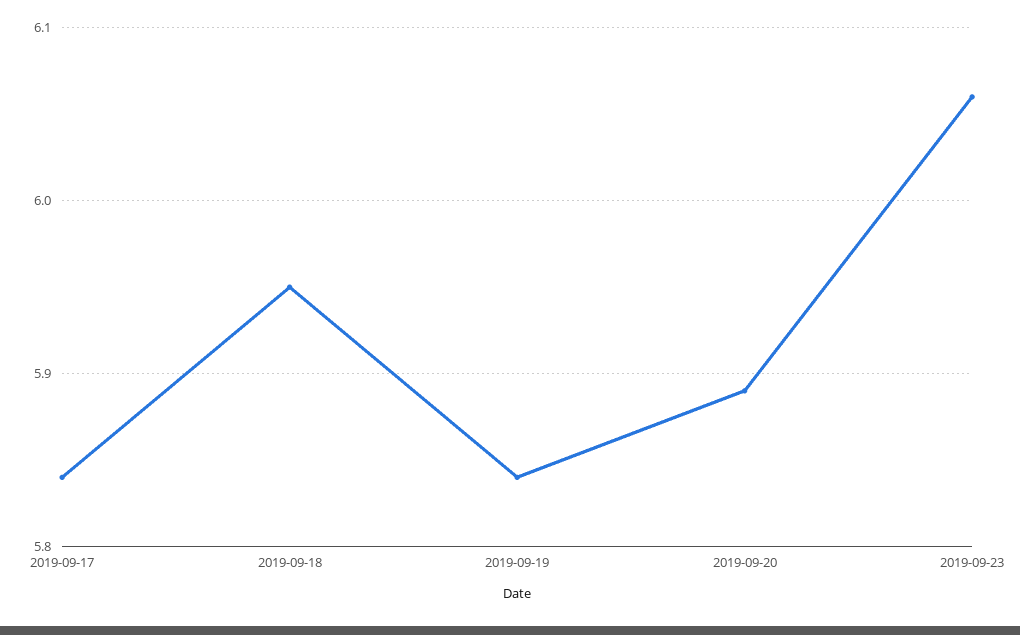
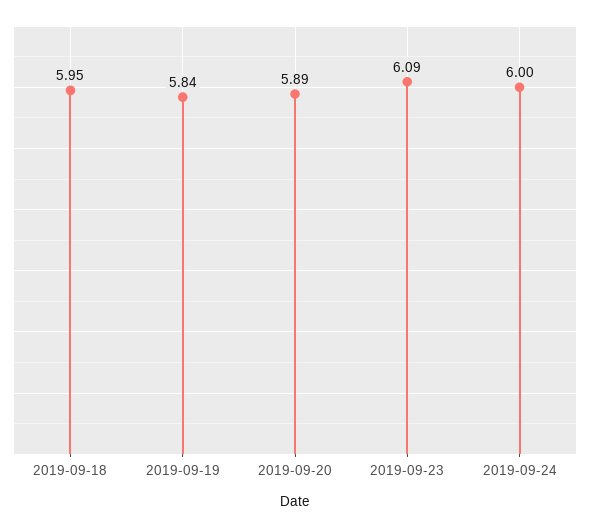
2019-09-17: 5.84 -> none
2019-09-23: 6.06 -> 6.09
2019-09-24: none -> 6

